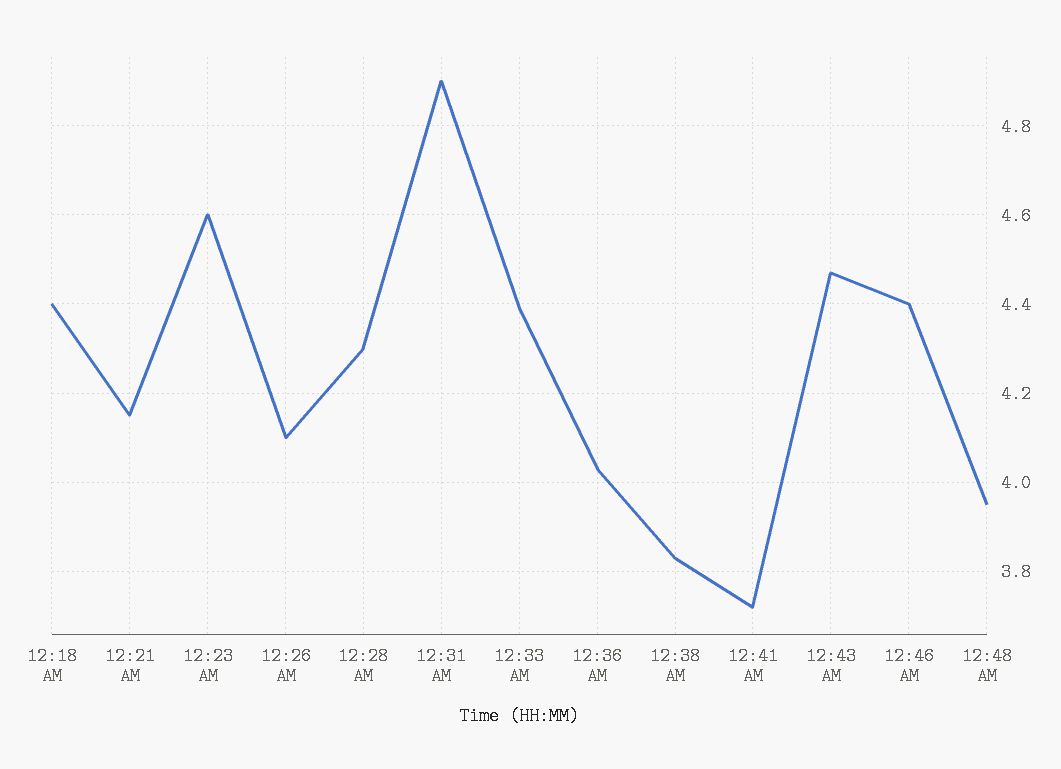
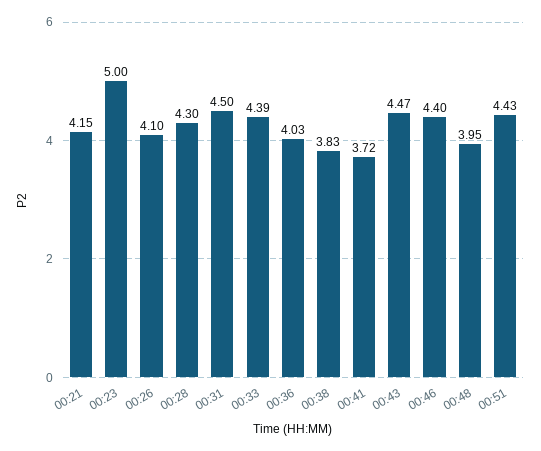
12:18 AM: 4.4 -> none
12:23 AM: 4.6 -> 5
12:31 AM: 4.9 -> 4.5
00:51: none -> 4.43

